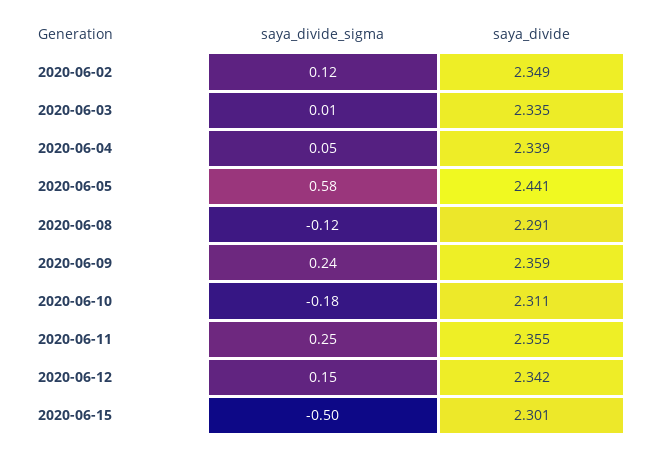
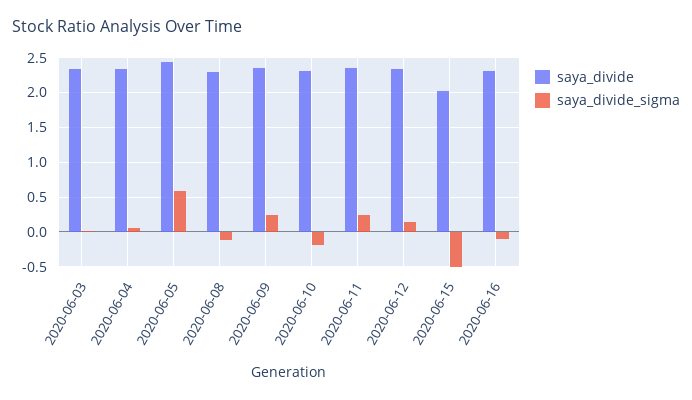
saya_divide_sigma, 2020-06-02: 0.12 -> none
saya_divide, 2020-06-02: 2.349 -> none
saya_divide, 2020-06-15: 2.301 -> 2
saya_divide, 2020-06-16: none -> 2.3
saya_divide_sigma, 2020-06-16: none -> -0.1

